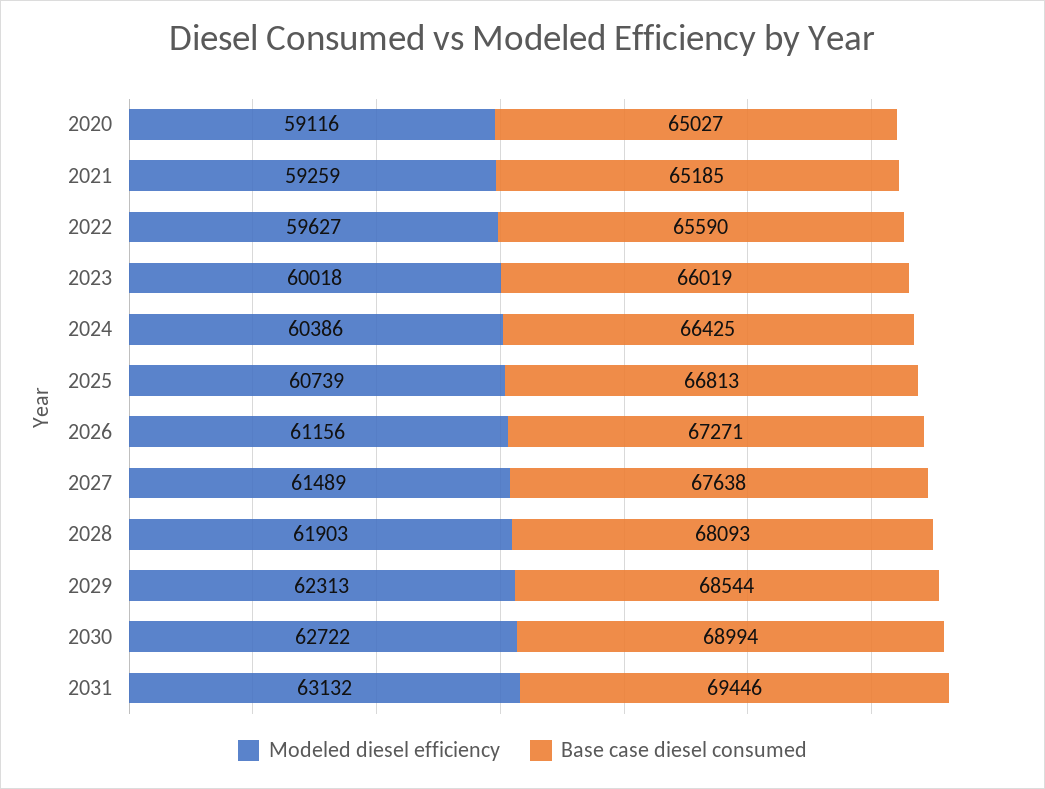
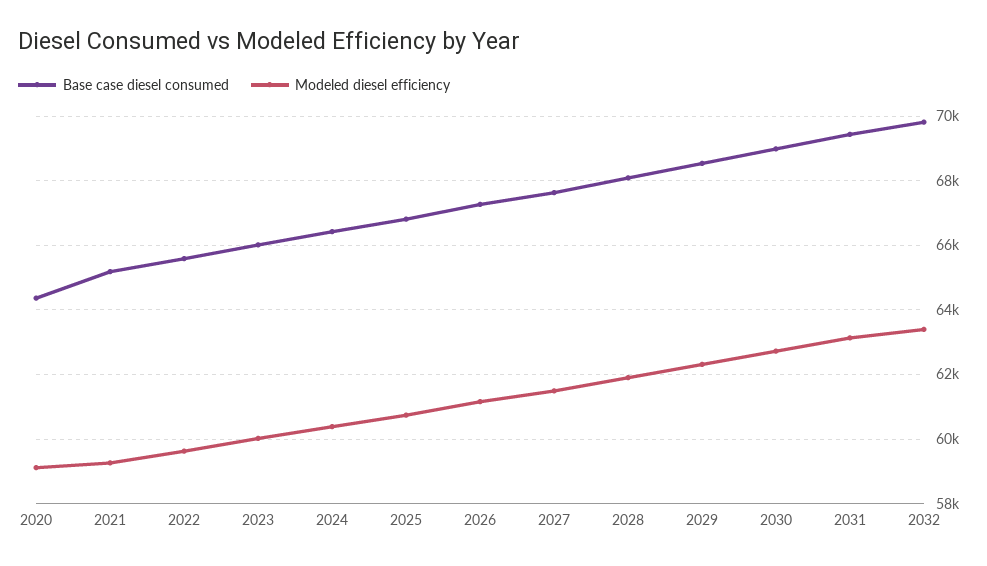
Base case diesel consumed, 2020: 65027 -> 64400
Base case diesel consumed, 2032: none -> 69800
Modeled diesel efficiency, 2032: none -> 63400

